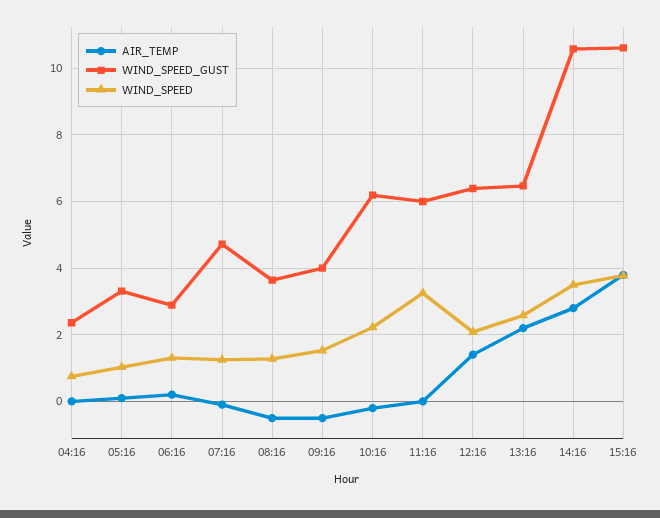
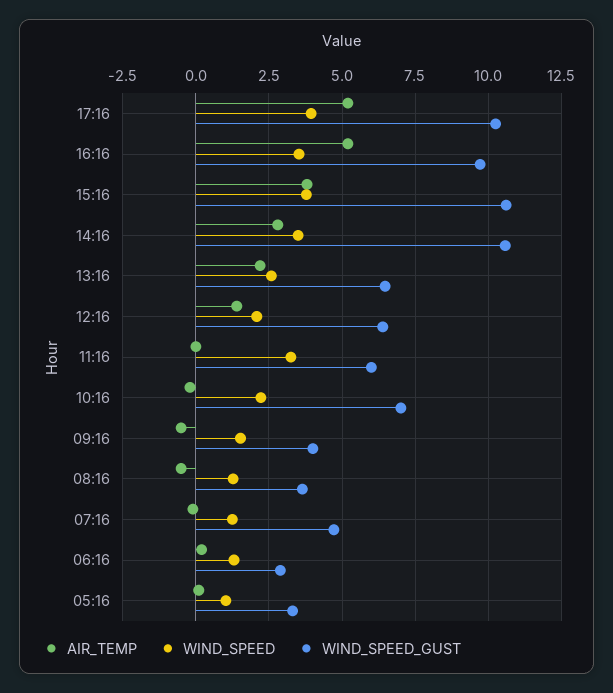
AIR_TEMP, 04:16: 0 -> none
WIND_SPEED_GUST, 04:16: 2.4 -> none
WIND_SPEED, 04:16: 0.8 -> none
WIND_SPEED_GUST, 10:16: 6.2 -> 7
AIR_TEMP, 17:16: none -> 5.25
WIND_SPEED, 17:16: none -> 4
WIND_SPEED_GUST, 17:16: none -> 10.25
AIR_TEMP, 16:16: none -> 5.25
WIND_SPEED, 16:16: none -> 3.5
WIND_SPEED_GUST, 16:16: none -> 9.75

